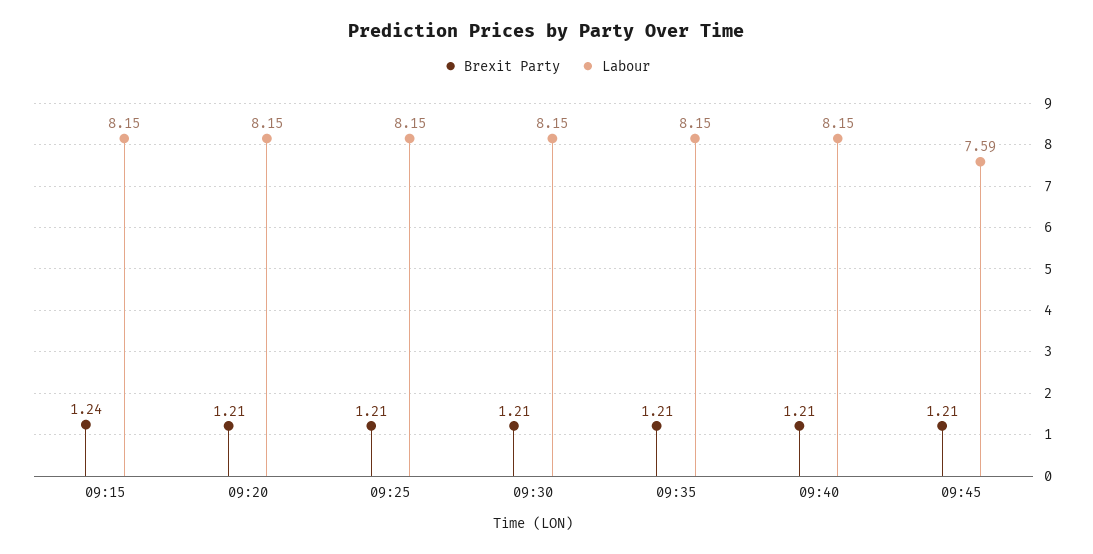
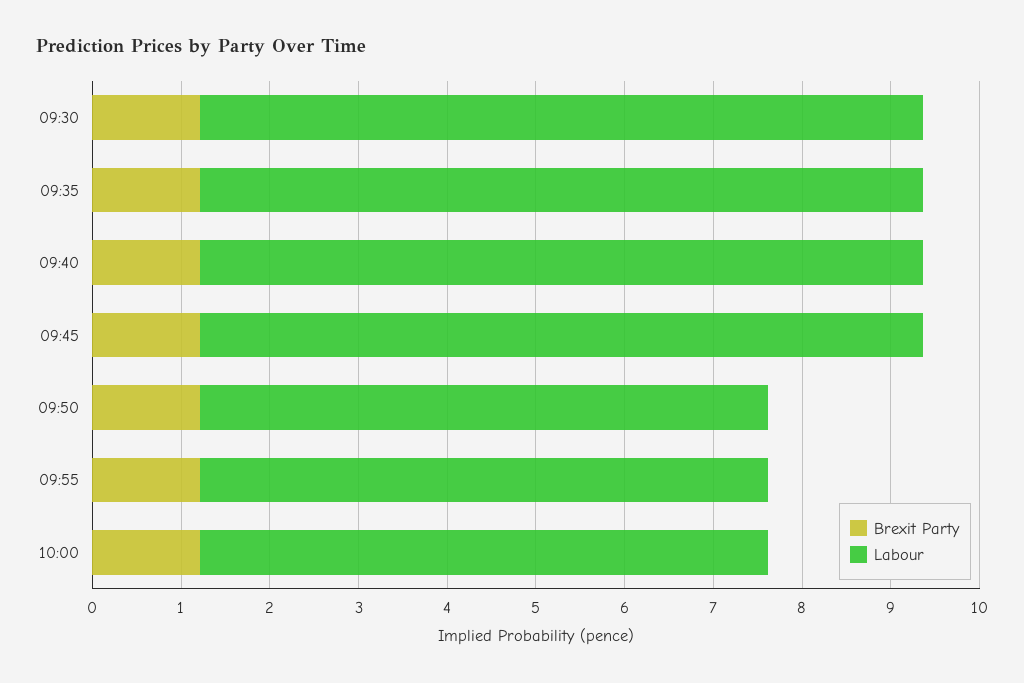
Brexit Party, 09:15: 1.24 -> none
Labour, 09:15: 8.15 -> none
Brexit Party, 09:20: 1.21 -> none
Labour, 09:20: 8.15 -> none
Brexit Party, 09:25: 1.21 -> none
Labour, 09:25: 8.15 -> none
Labour, 09:45: 7.59 -> 8.2
Brexit Party, 09:50: none -> 1.2
Labour, 09:50: none -> 6.4
Brexit Party, 09:55: none -> 1.2
Labour, 09:55: none -> 6.4
Brexit Party, 10:00: none -> 1.2
Labour, 10:00: none -> 6.4

